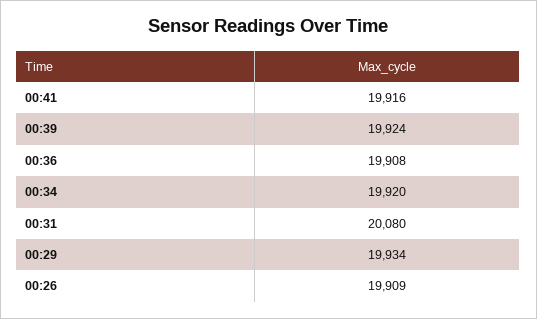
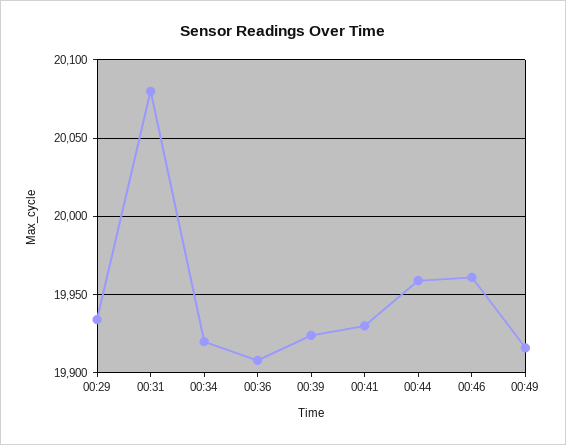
00:41: 19916 -> 19930
00:26: 19909 -> none
00:44: none -> 19960
00:46: none -> 19960
00:49: none -> 19915

